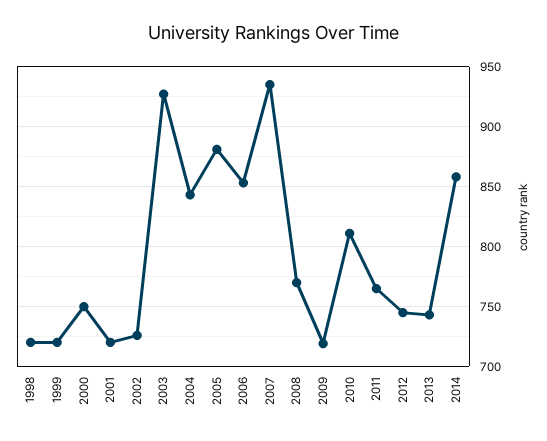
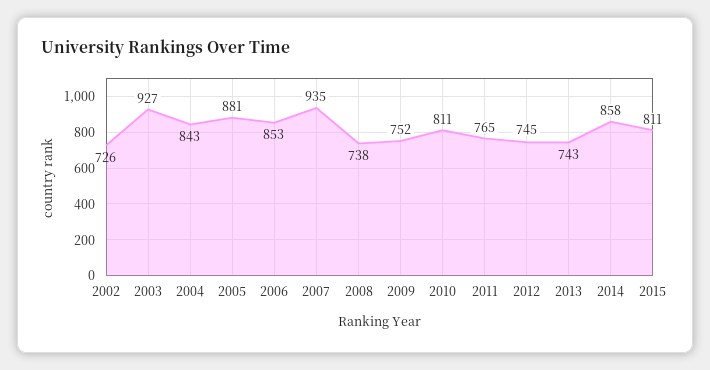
1998: 720 -> none
1999: 720 -> none
2000: 750 -> none
2001: 720 -> none
2008: 770 -> 738
2009: 720 -> 752
2015: none -> 811

